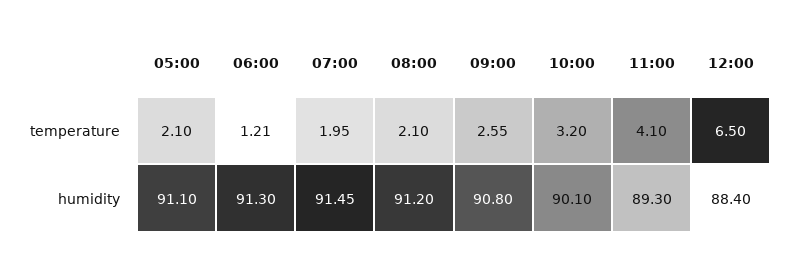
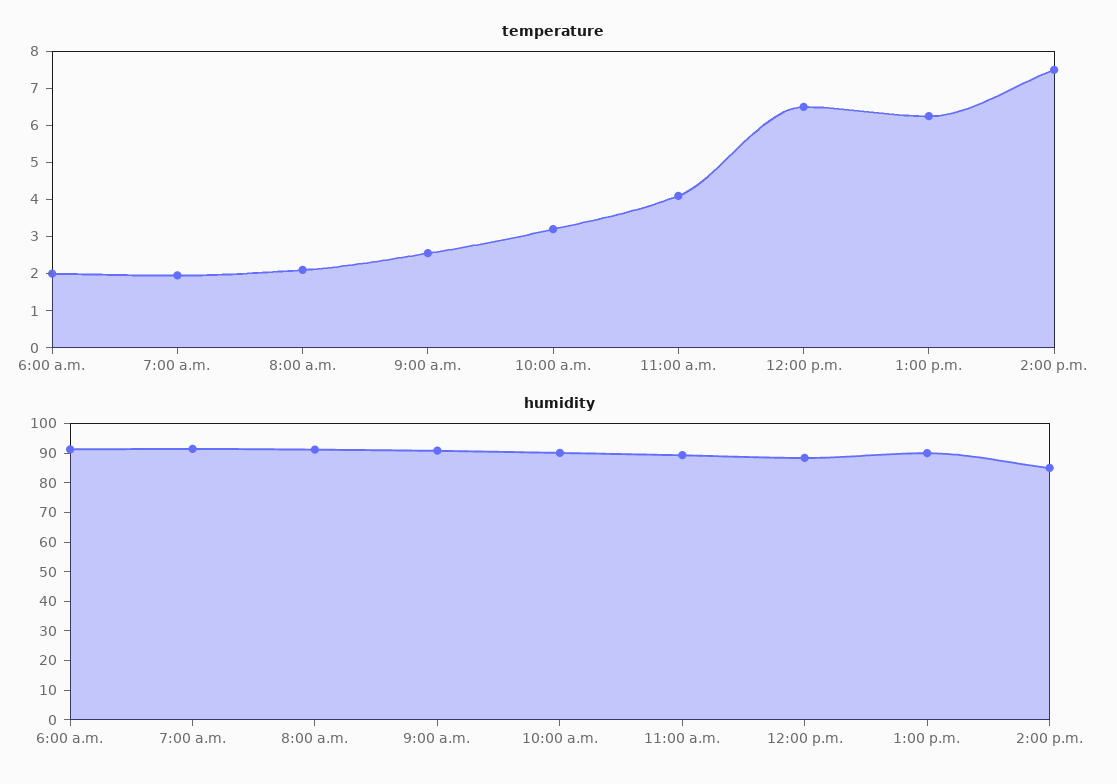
temperature, 05:00: 2.1 -> none
temperature, 06:00: 1.21 -> 2
humidity, 05:00: 91.1 -> none
temperature, 1:00 p.m.: none -> 6.25
temperature, 2:00 p.m.: none -> 7.5
humidity, 1:00 p.m.: none -> 90
humidity, 2:00 p.m.: none -> 85

